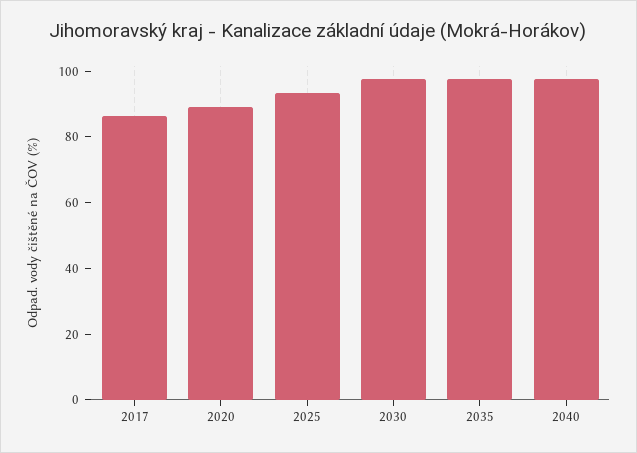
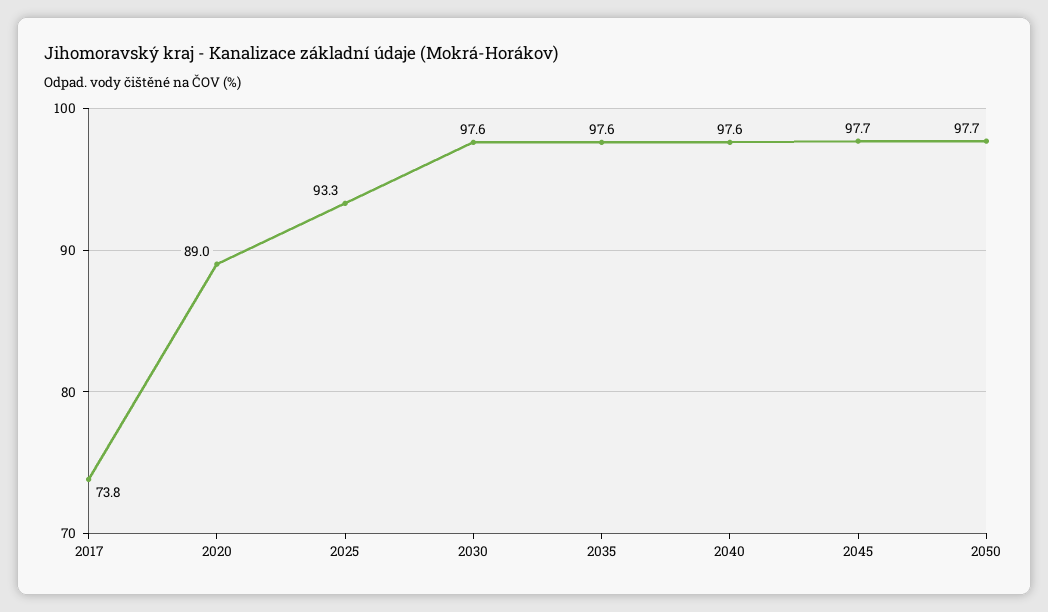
2017: 85 -> 73.8
2045: none -> 97.7
2050: none -> 97.7

